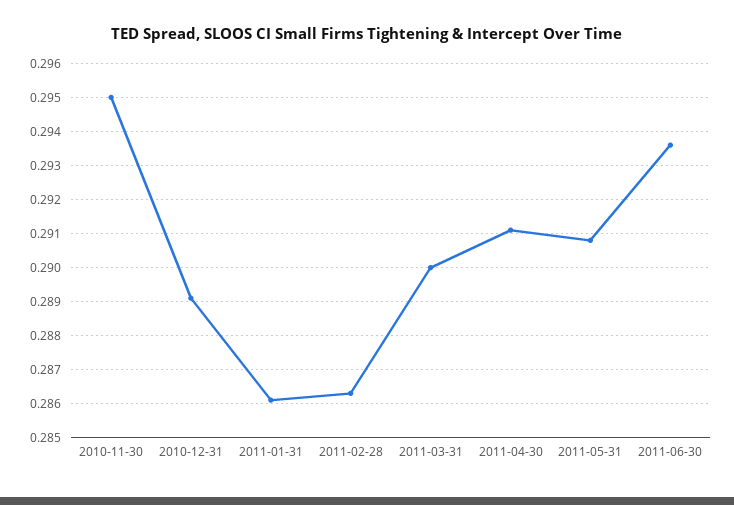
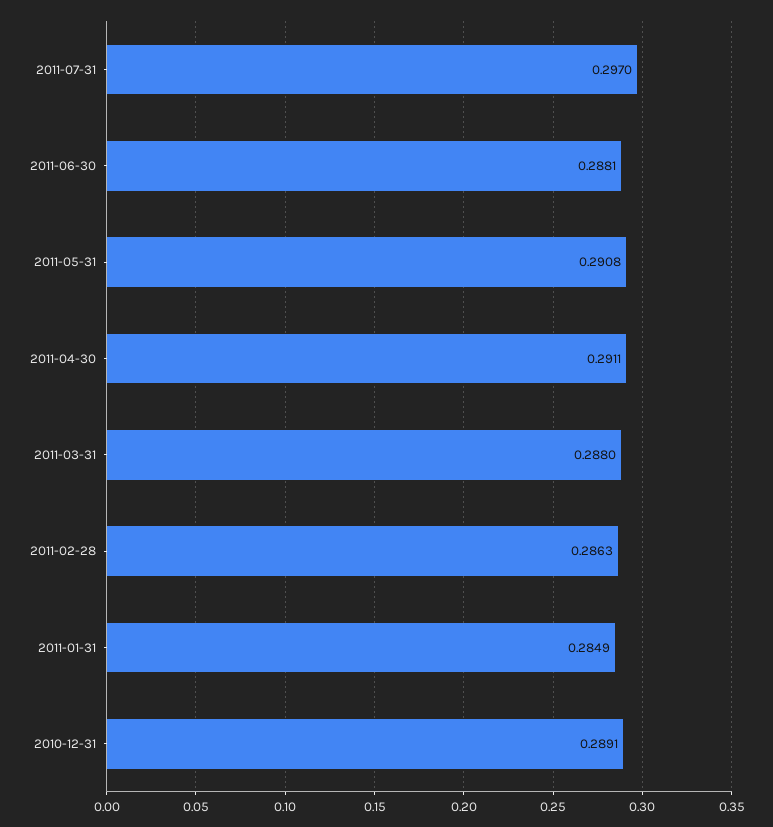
2010-11-30: 0.295 -> none
2011-01-31: 0.286 -> 0.2849
2011-03-31: 0.29 -> 0.288
2011-06-30: 0.2935 -> 0.2881
2011-07-31: none -> 0.297

